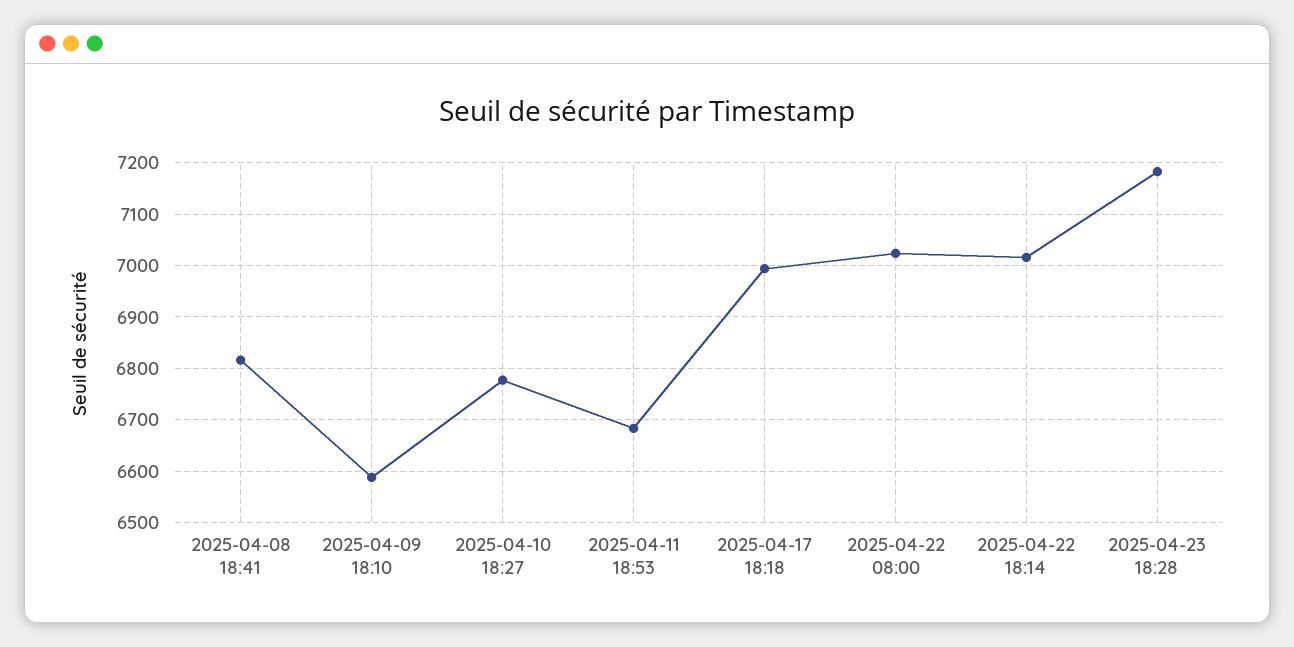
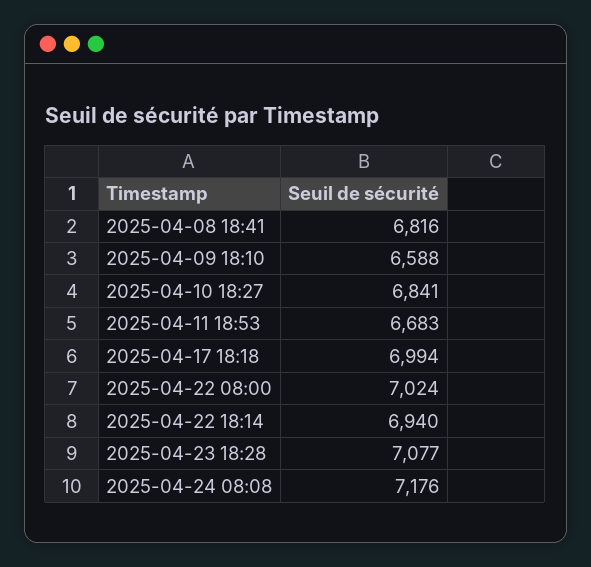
2025-04-10 18:27: 6780 -> 6841
2025-04-22 18:14: 7020 -> 6940
2025-04-23 18:28: 7180 -> 7077
2025-04-24 08:08: none -> 7176

